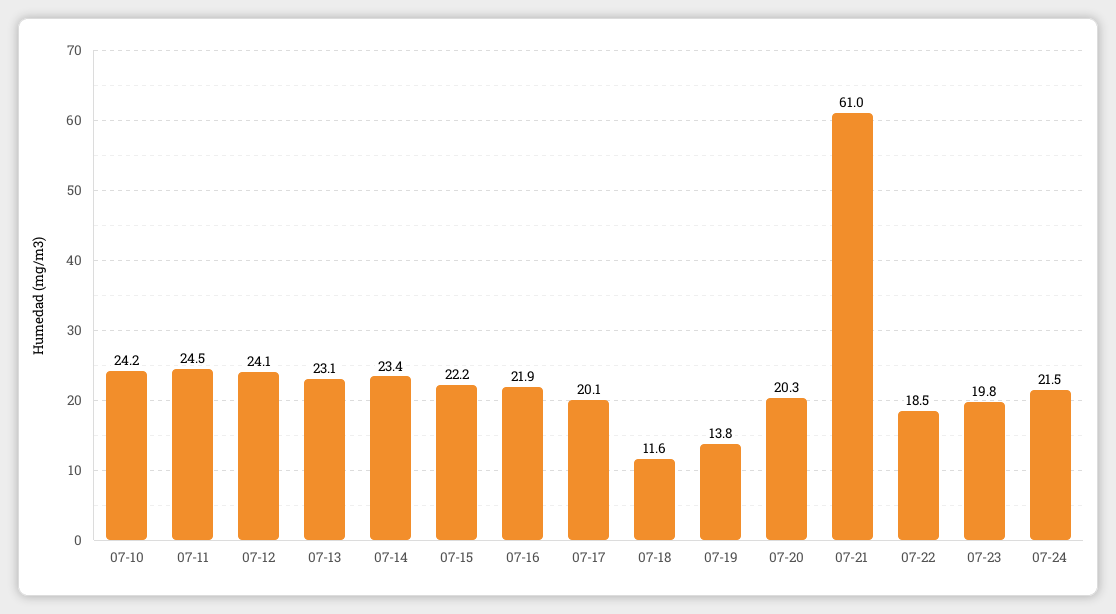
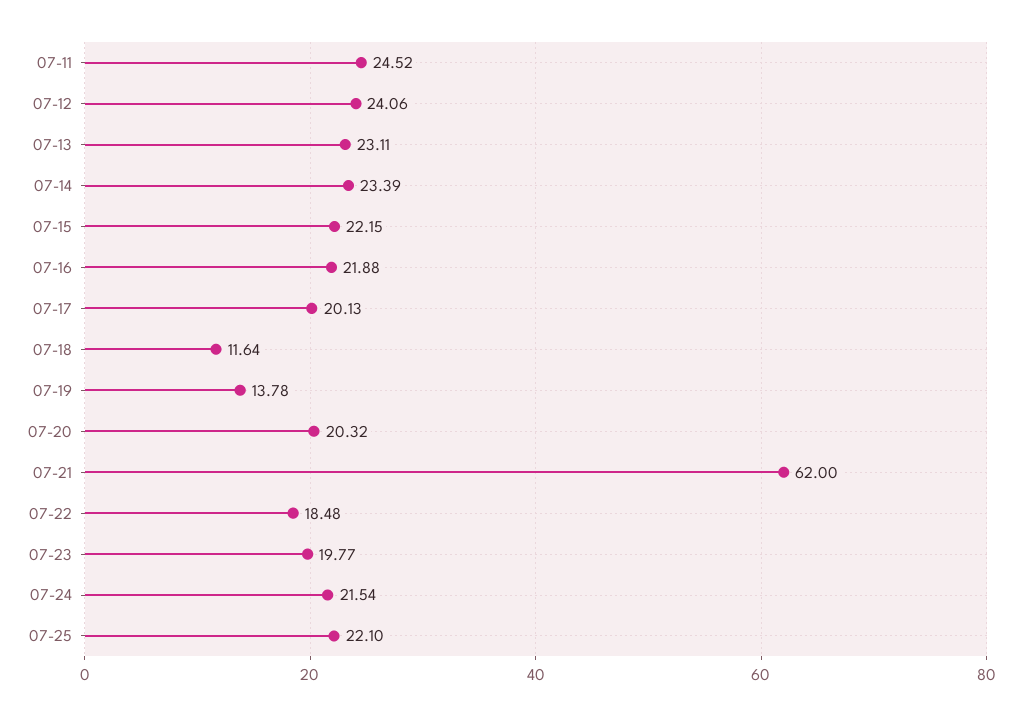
07-10: 24.2 -> none
07-21: 61 -> 62
07-25: none -> 22.1

